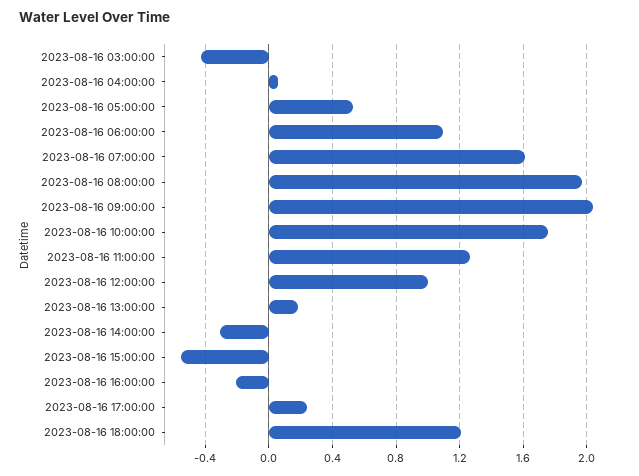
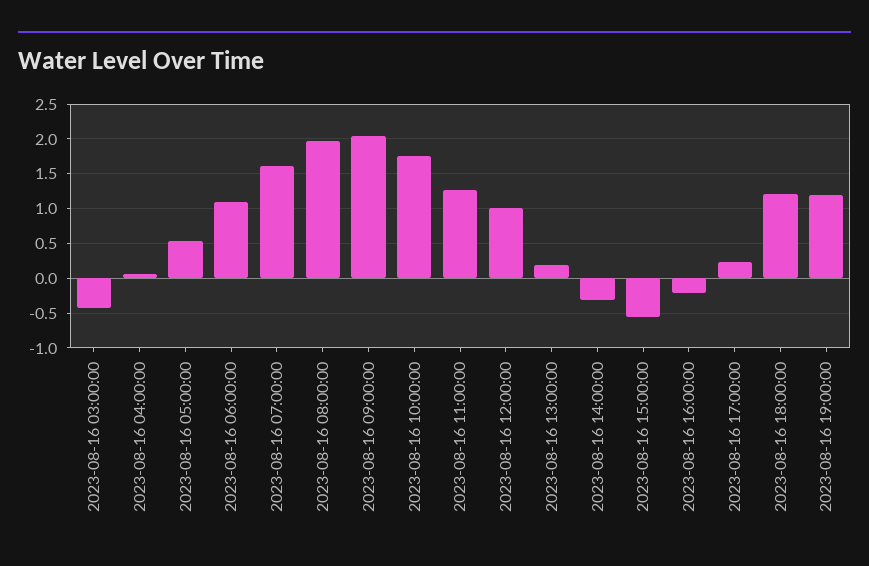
2023-08-16 19:00:00: none -> 1.2

